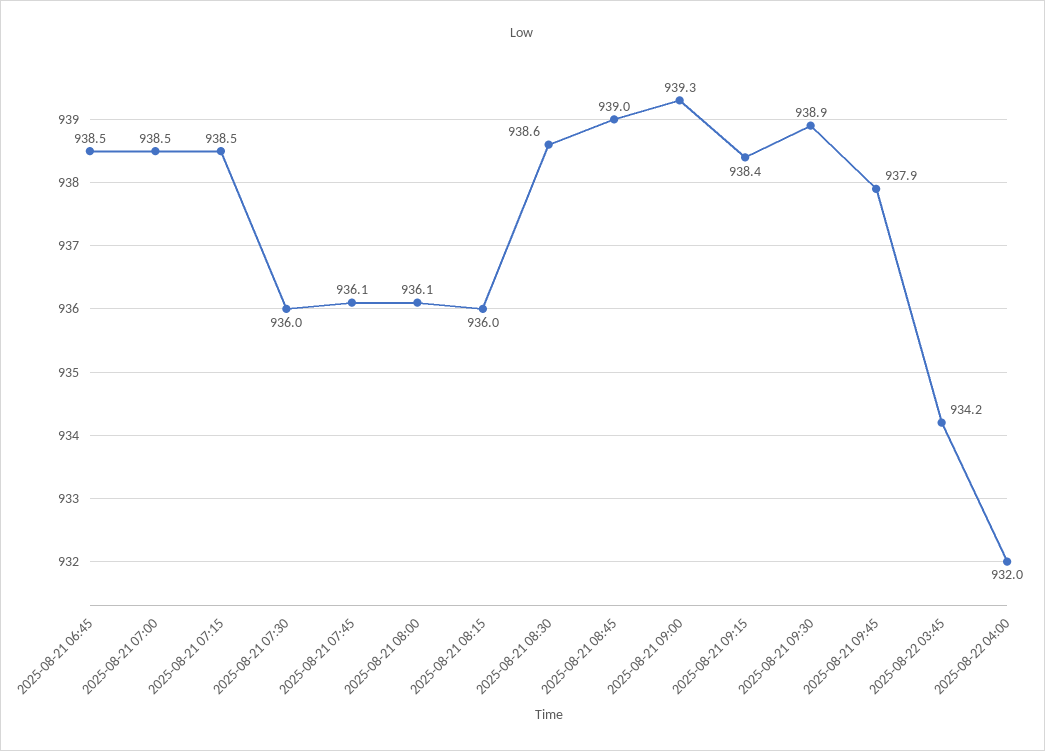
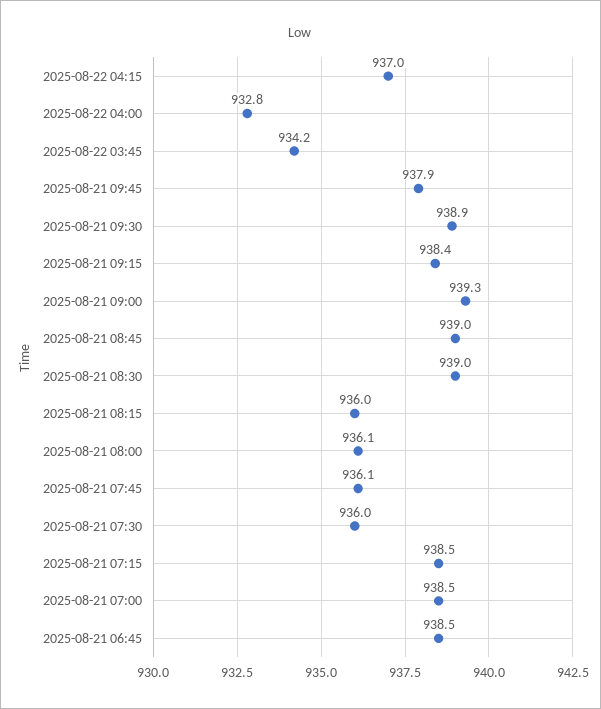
2025-08-21 08:30: 938.6 -> 939
2025-08-22 04:00: 932 -> 932.8
2025-08-22 04:15: none -> 937

